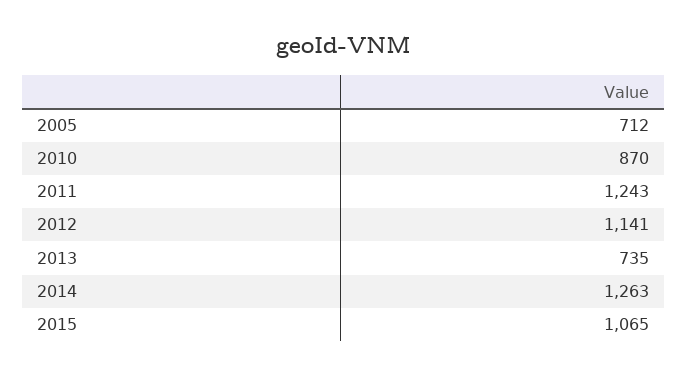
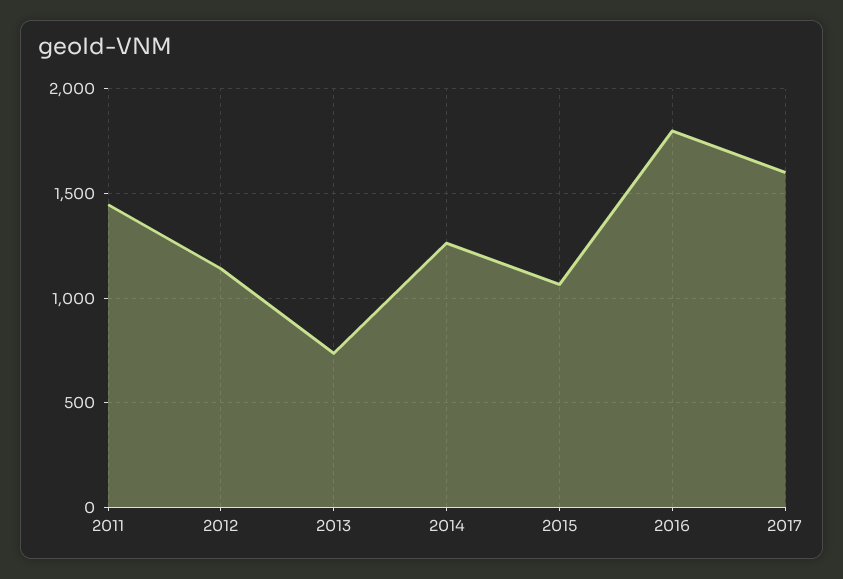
2005: 712 -> none
2010: 870 -> none
2011: 1243 -> 1450
2016: none -> 1800
2017: none -> 1600

